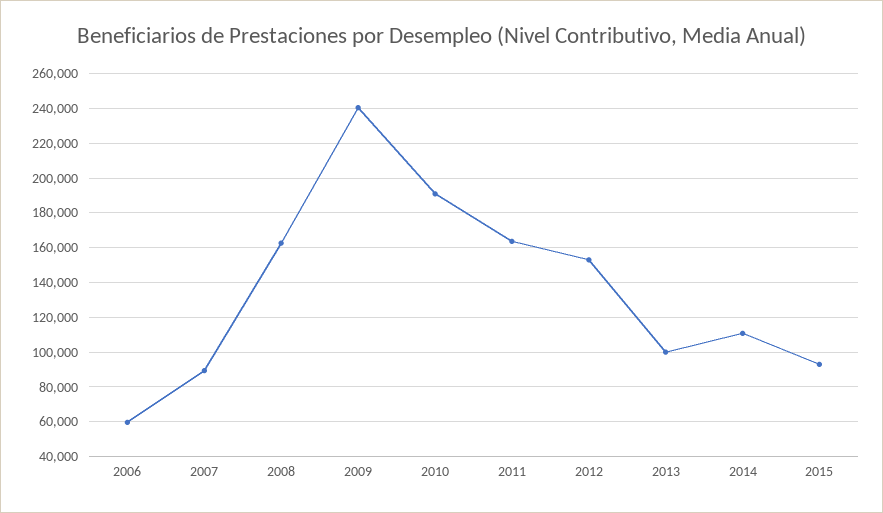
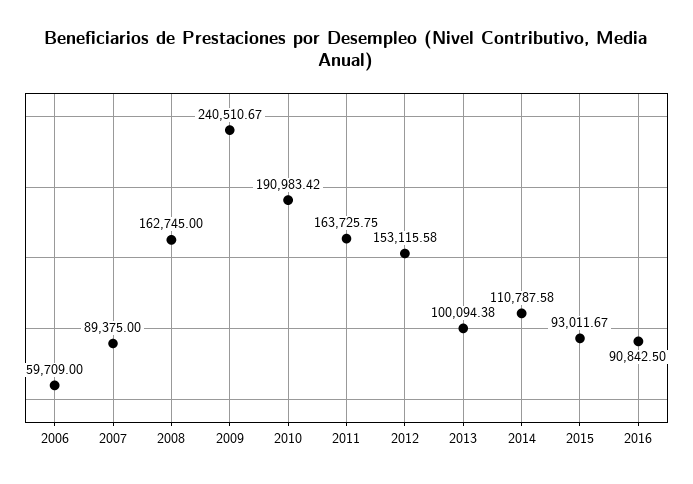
2016: none -> 90842.5

